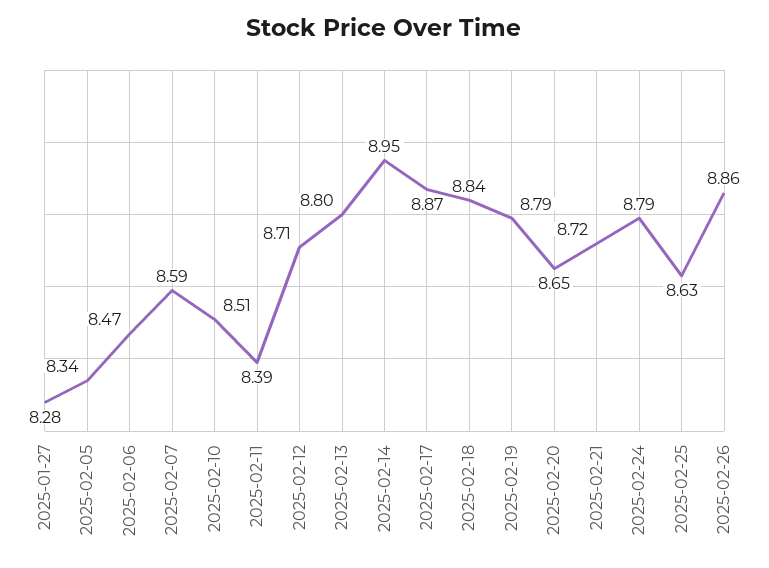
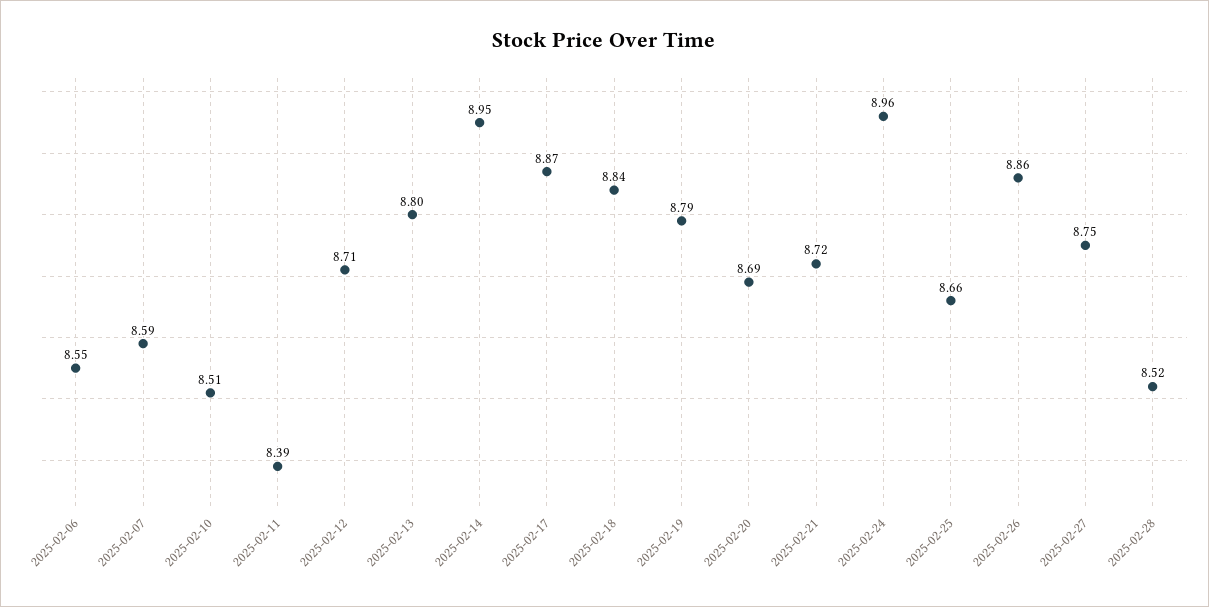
2025-01-27: 8.28 -> none
2025-02-05: 8.34 -> none
2025-02-06: 8.47 -> 8.55
2025-02-20: 8.65 -> 8.69
2025-02-24: 8.79 -> 8.96
2025-02-25: 8.63 -> 8.66
2025-02-27: none -> 8.75
2025-02-28: none -> 8.52

